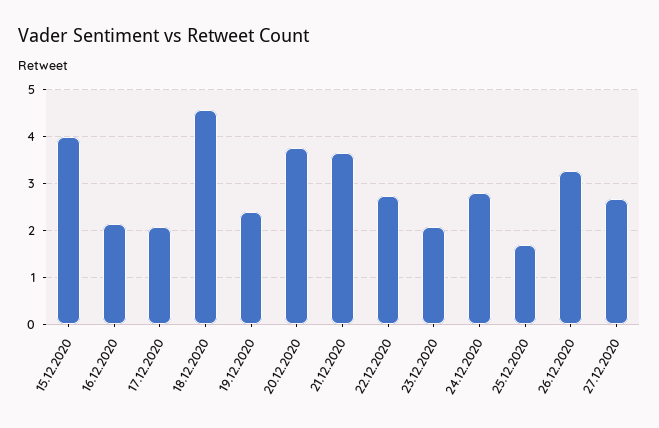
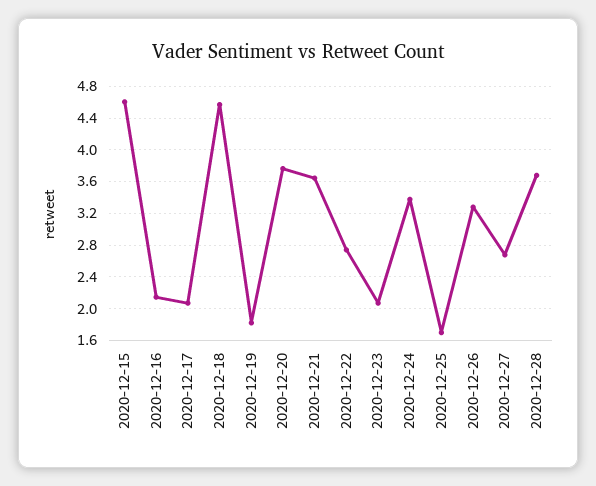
15.12.2020: 4 -> 4.6
19.12.2020: 2.4 -> 1.8
24.12.2020: 2.8 -> 3.4
2020-12-28: none -> 3.7

